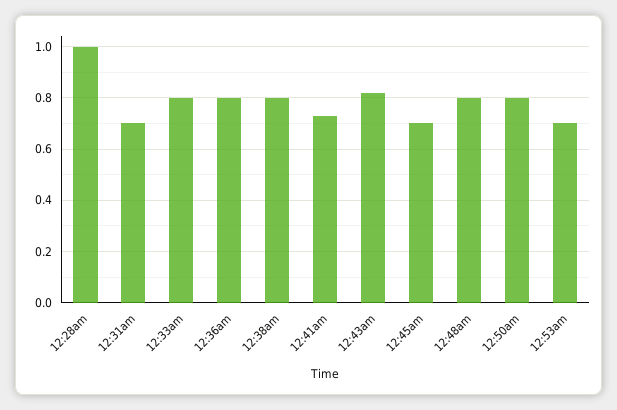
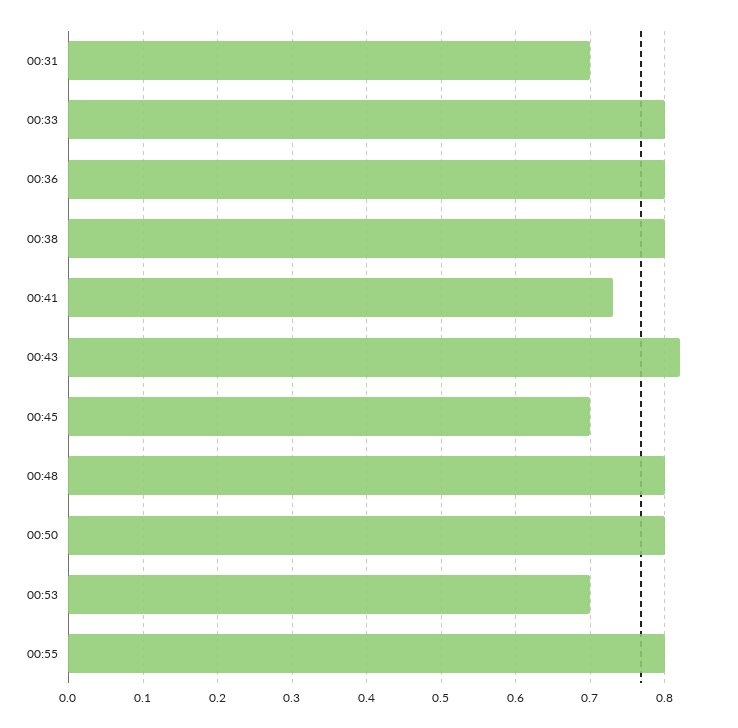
12:28am: 1 -> none
00:55: none -> 0.8

